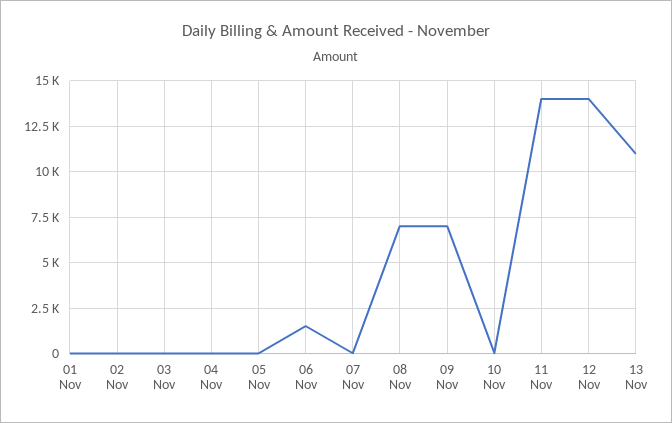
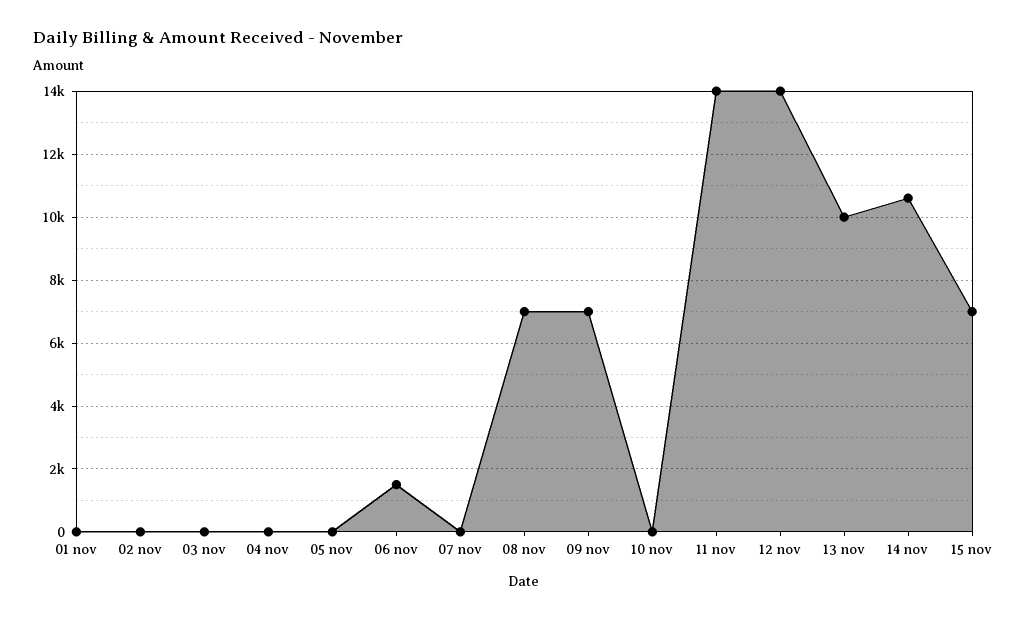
13 Nov: 11000 -> 10000
14 nov: none -> 10600
15 nov: none -> 7000

